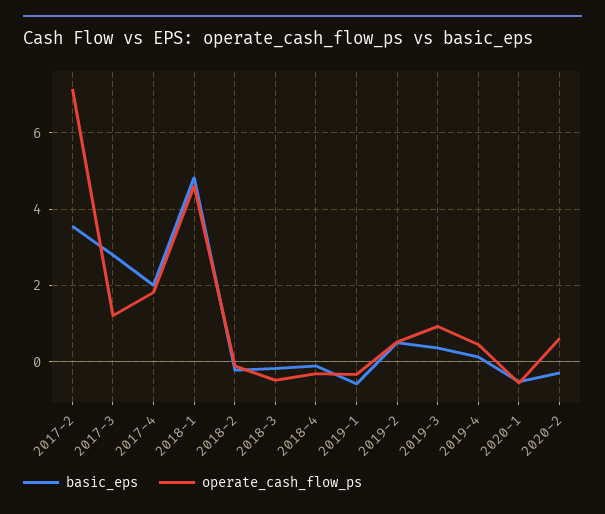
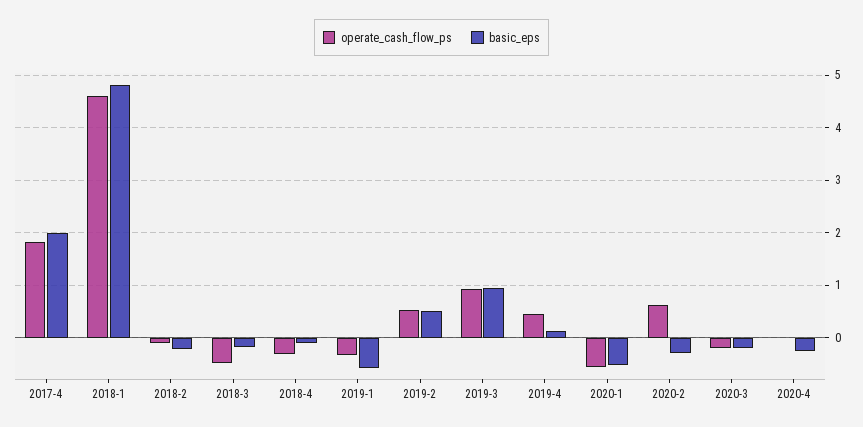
basic_eps, 2017-2: 3.6 -> none
operate_cash_flow_ps, 2017-2: 7.2 -> none
basic_eps, 2017-3: 2.8 -> none
operate_cash_flow_ps, 2017-3: 1.2 -> none
basic_eps, 2019-3: 0.4 -> 1
operate_cash_flow_ps, 2020-3: none -> -0.2
basic_eps, 2020-3: none -> -0.2
operate_cash_flow_ps, 2020-4: none -> 0
basic_eps, 2020-4: none -> -0.2

